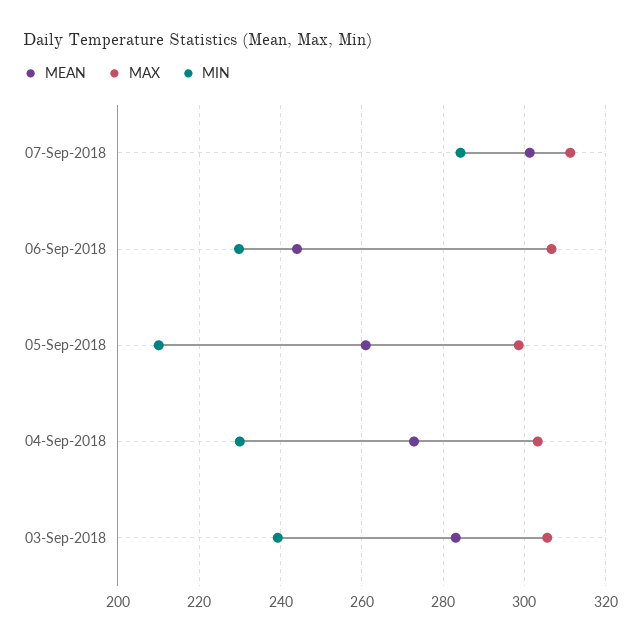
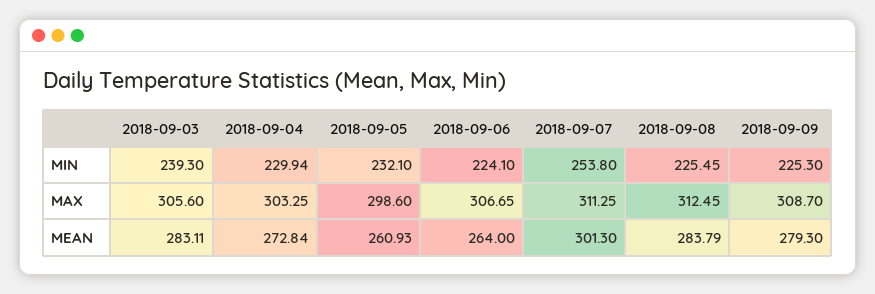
MIN, 07-Sep-2018: 284 -> 253.8
MEAN, 06-Sep-2018: 244 -> 264
MIN, 06-Sep-2018: 230 -> 224.1
MIN, 05-Sep-2018: 210 -> 232.1
MIN, 2018-09-08: none -> 225.45
MIN, 2018-09-09: none -> 225.3
MAX, 2018-09-08: none -> 312.45
MAX, 2018-09-09: none -> 308.7
MEAN, 2018-09-08: none -> 283.79
MEAN, 2018-09-09: none -> 279.3

